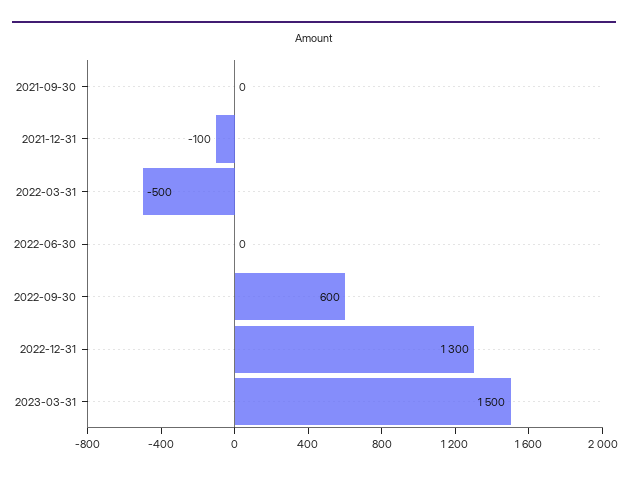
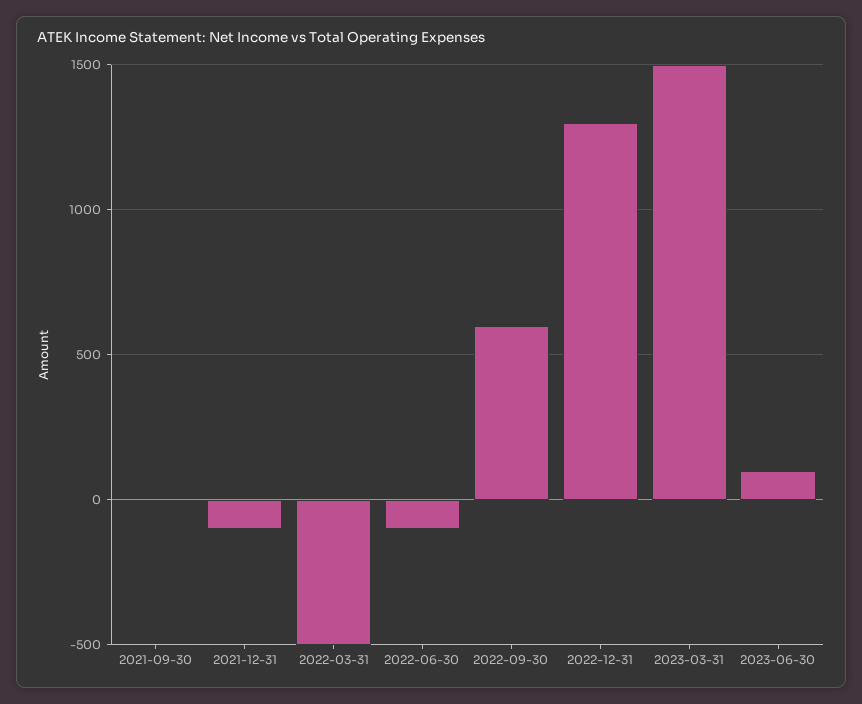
2022-06-30: 0 -> -100
2023-06-30: none -> 100

